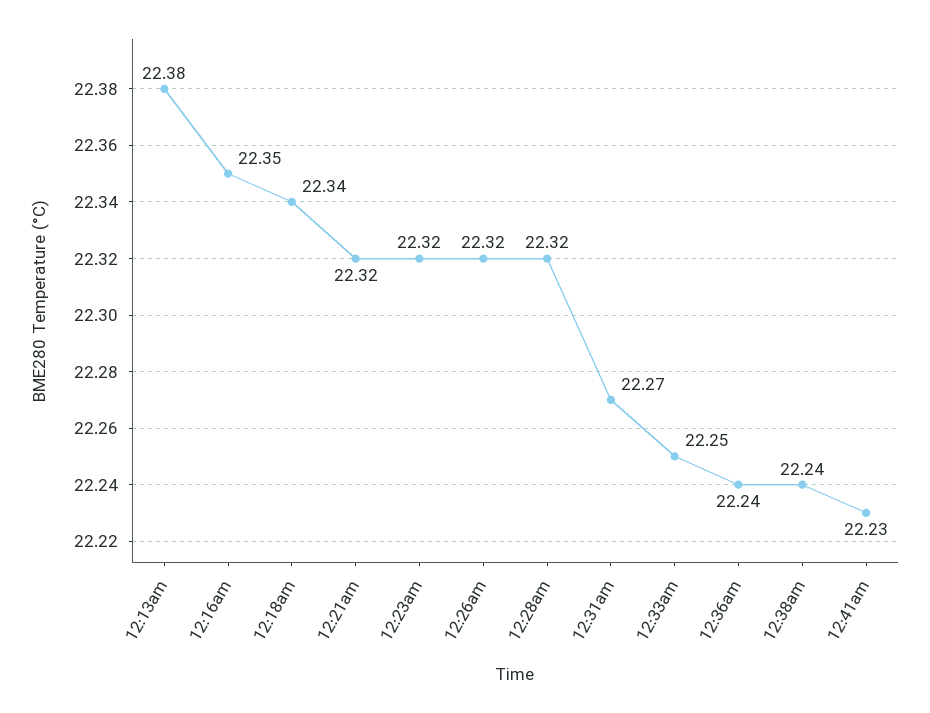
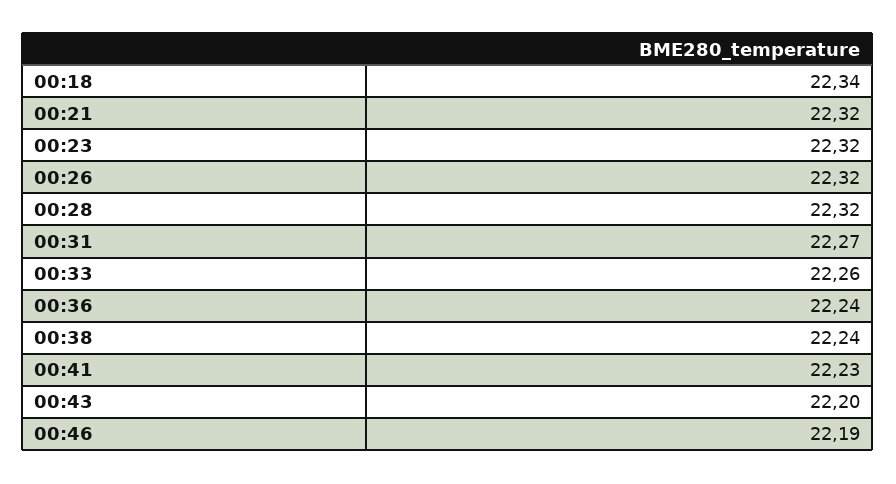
12:13am: 22.38 -> none
12:16am: 22.35 -> none
12:33am: 22.25 -> 22.26
00:43: none -> 22.2
00:46: none -> 22.19

